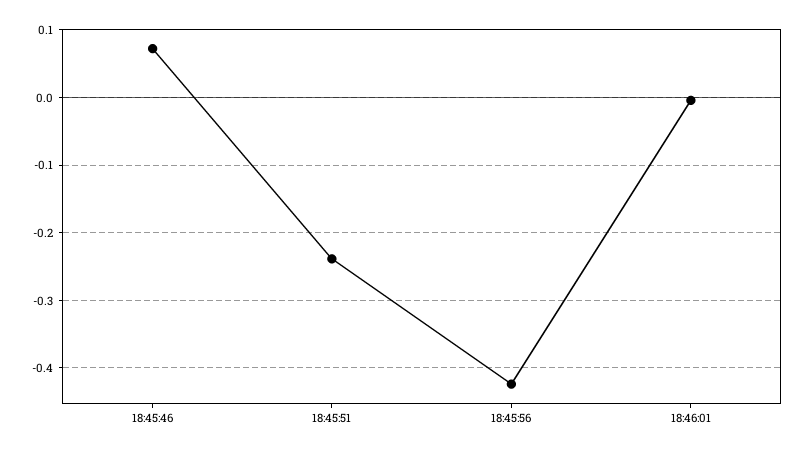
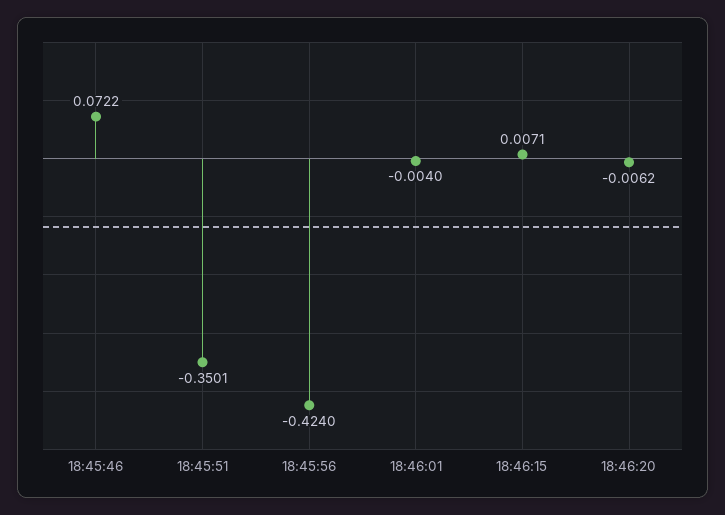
18:45:51: -0.24 -> -0.3501
18:46:15: none -> 0.0071
18:46:20: none -> -0.0062

